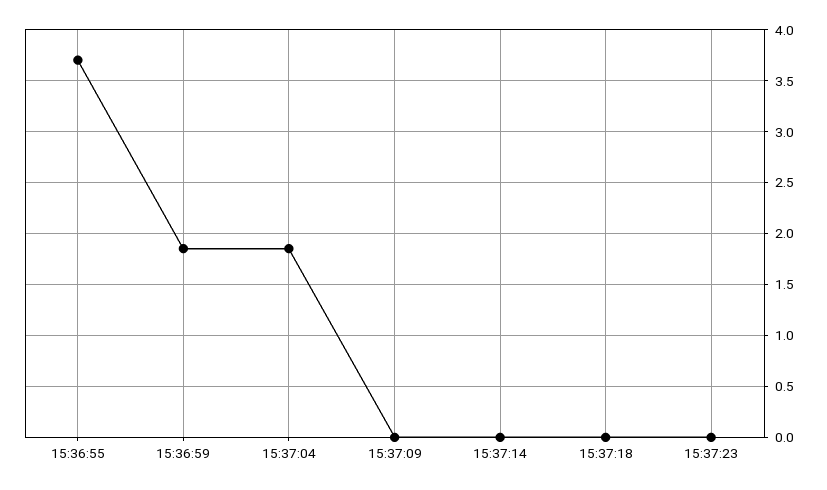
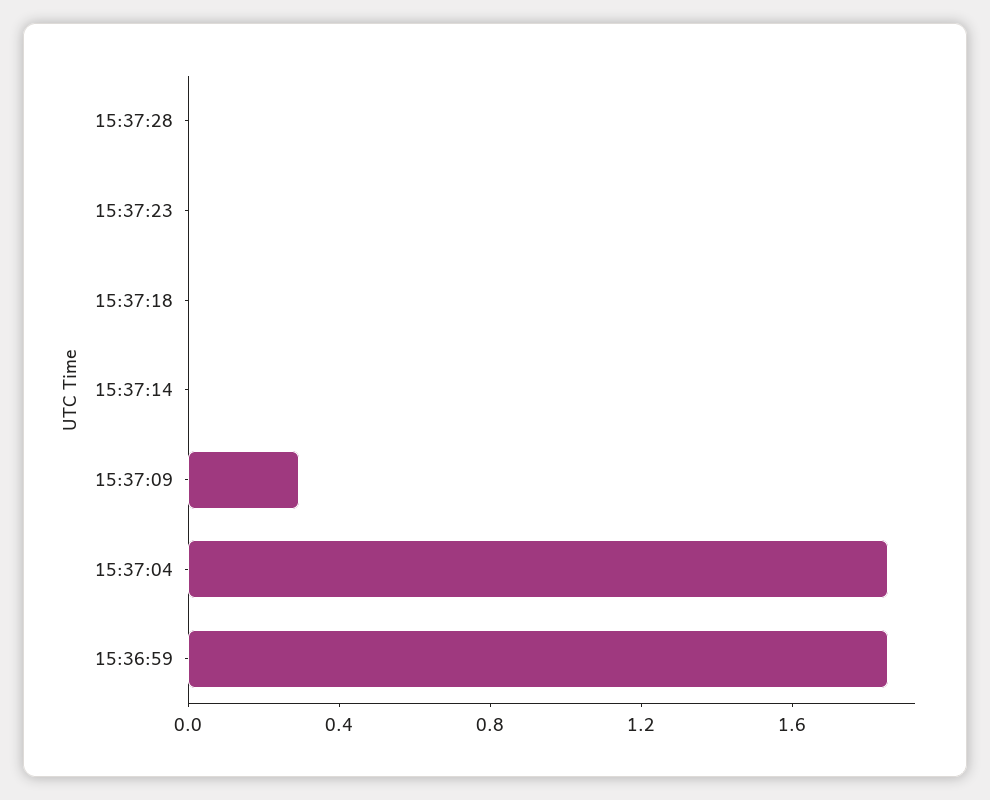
15:36:55: 3.7 -> none
15:37:09: 0 -> 0.3
15:37:28: none -> 0

